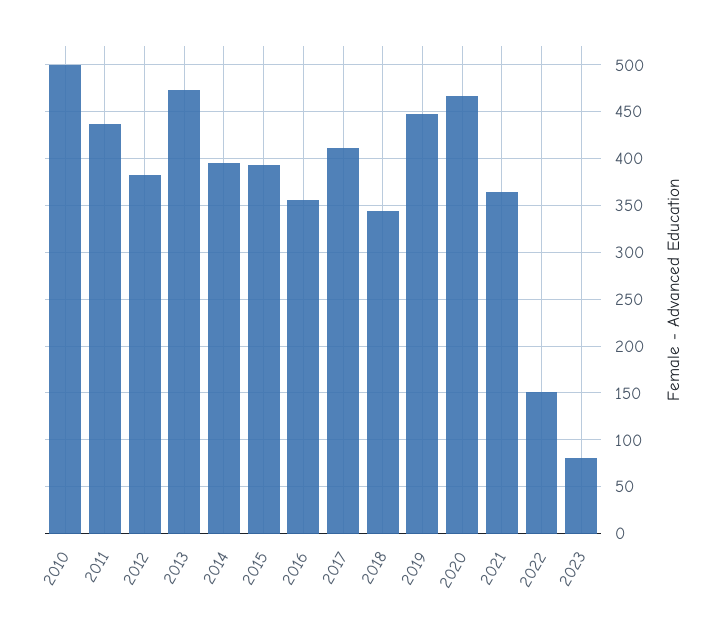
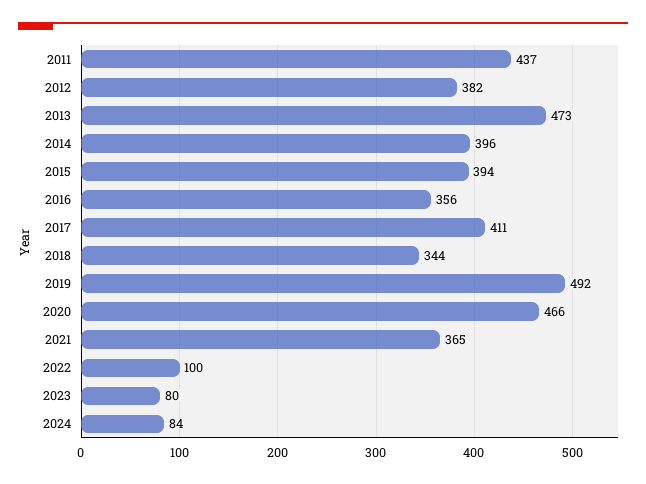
2010: 500 -> none
2019: 450 -> 492
2022: 150 -> 100
2024: none -> 84

